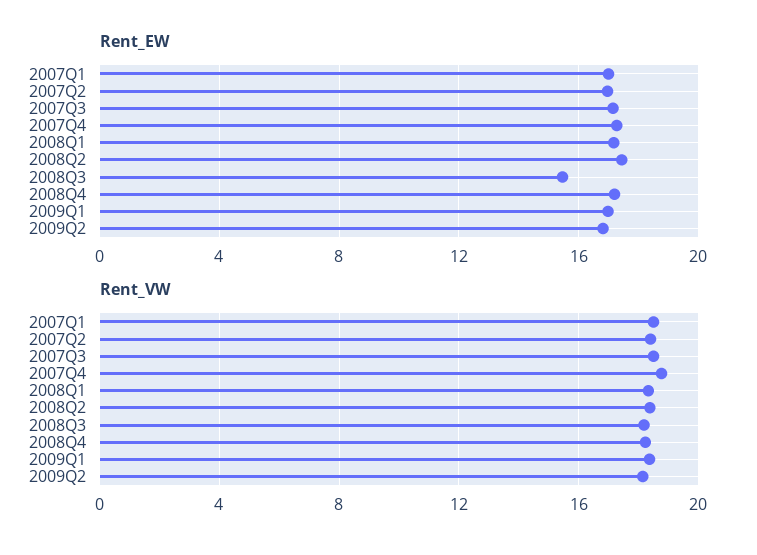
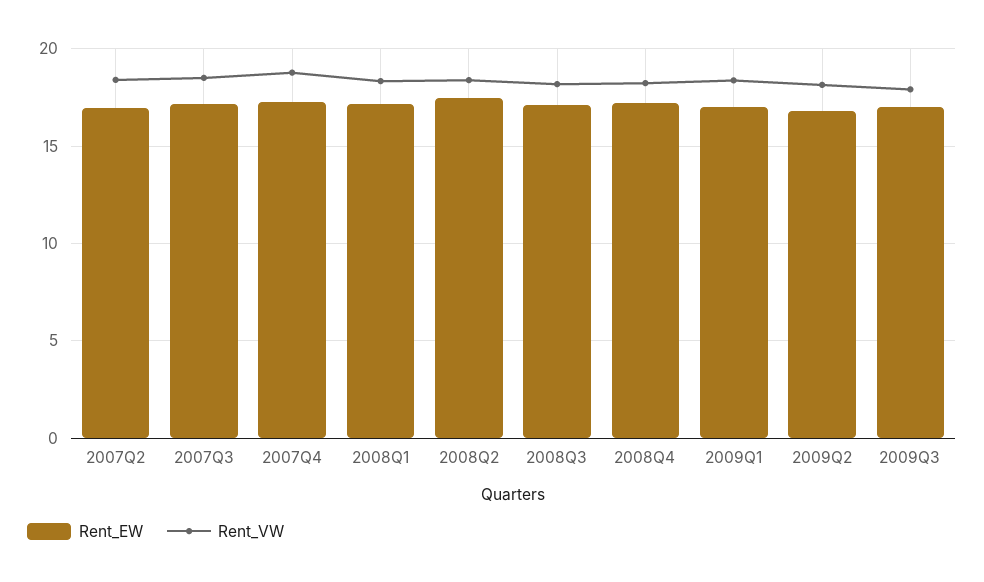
Rent_EW, 2007Q1: 17 -> none
Rent_EW, 2008Q3: 15.5 -> 17
Rent_VW, 2007Q1: 18.5 -> none
Rent_EW, 2009Q3: none -> 17
Rent_VW, 2009Q3: none -> 18

